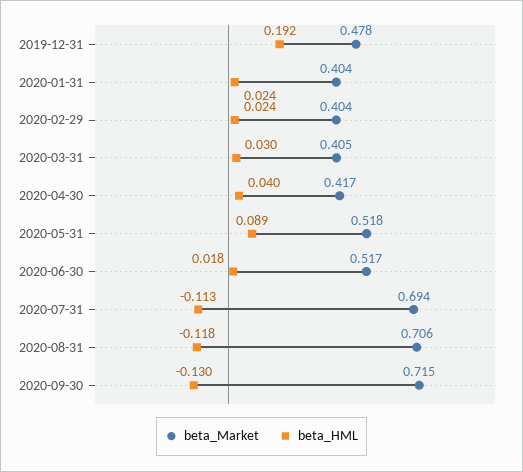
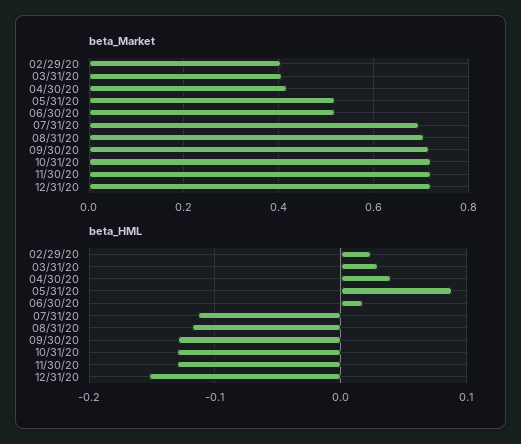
beta_Market, 2019-12-31: 0.478 -> none
beta_HML, 2019-12-31: 0.192 -> none
beta_Market, 2020-01-31: 0.404 -> none
beta_HML, 2020-01-31: 0.024 -> none
beta_Market, 10/31/20: none -> 0.72
beta_Market, 11/30/20: none -> 0.72
beta_Market, 12/31/20: none -> 0.72
beta_HML, 10/31/20: none -> -0.13
beta_HML, 11/30/20: none -> -0.13
beta_HML, 12/31/20: none -> -0.15

